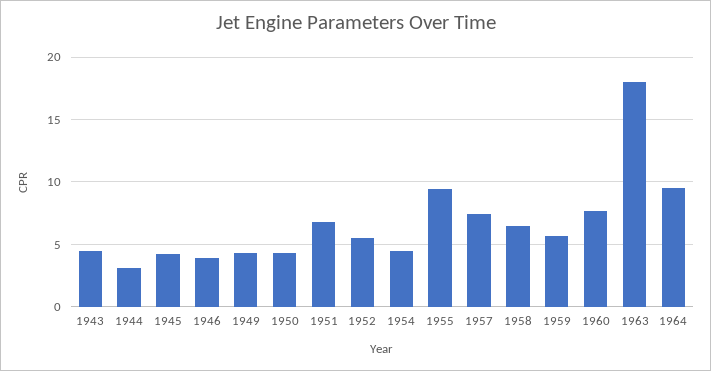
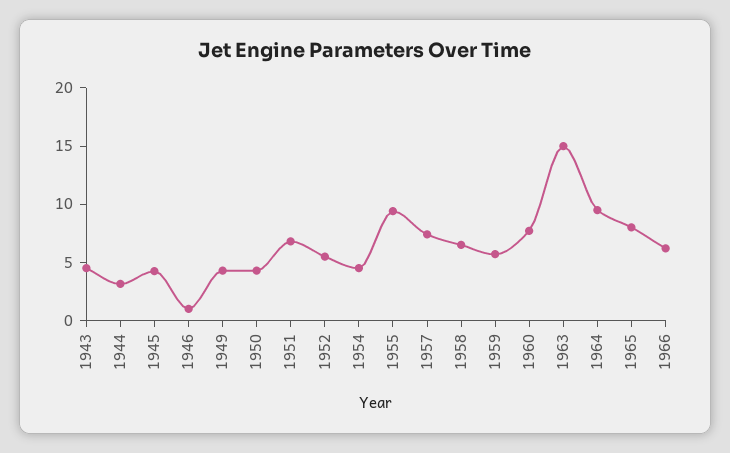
1946: 4 -> 1
1963: 18 -> 15
1965: none -> 8
1966: none -> 6

